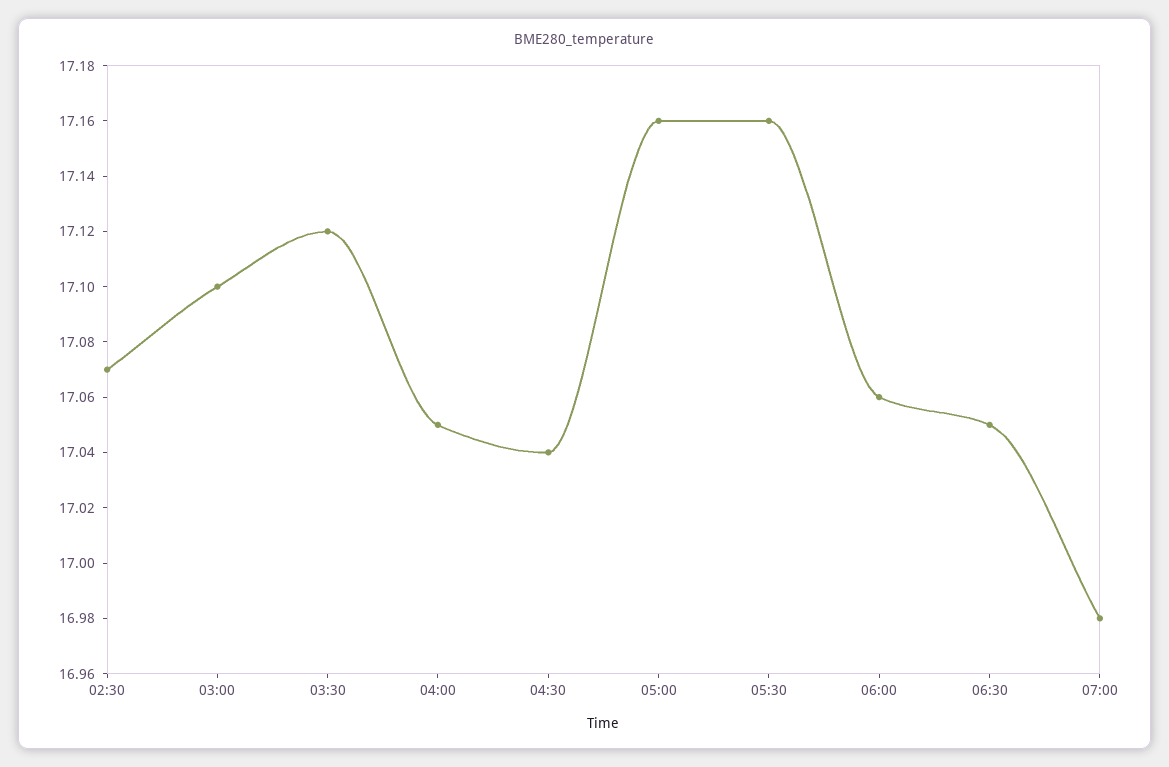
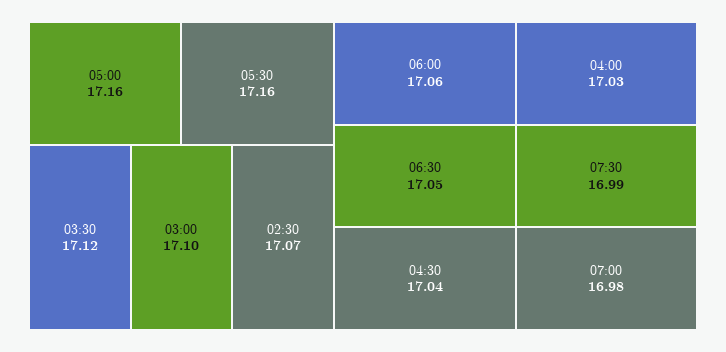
04:00: 17.05 -> 17.03
07:30: none -> 16.99

